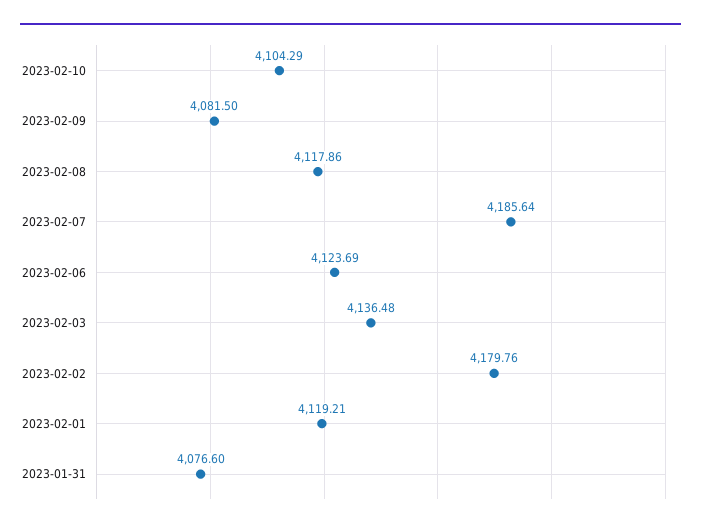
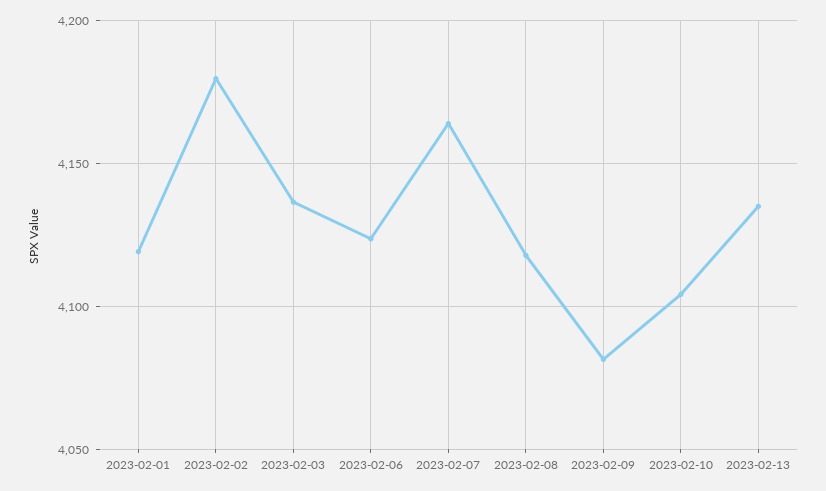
2023-02-07: 4185.64 -> 4165
2023-01-31: 4076.6 -> none
2023-02-13: none -> 4135

